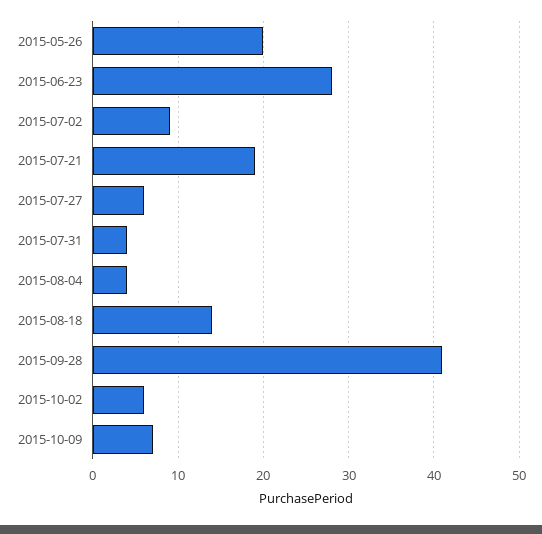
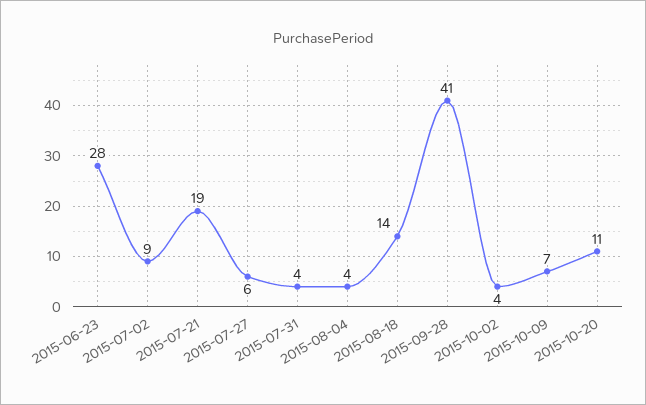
2015-05-26: 20 -> none
2015-10-02: 6 -> 4
2015-10-20: none -> 11

